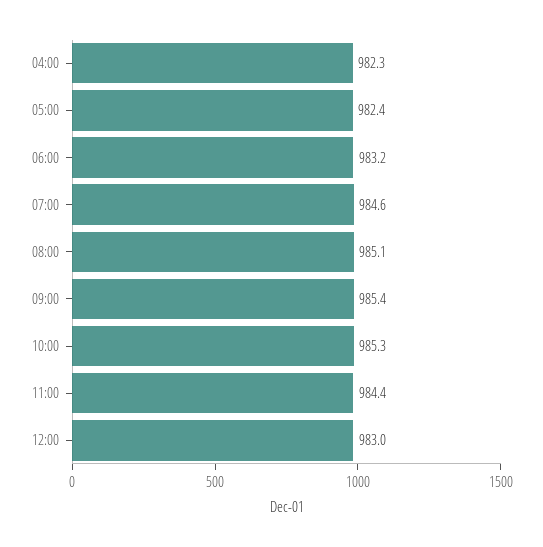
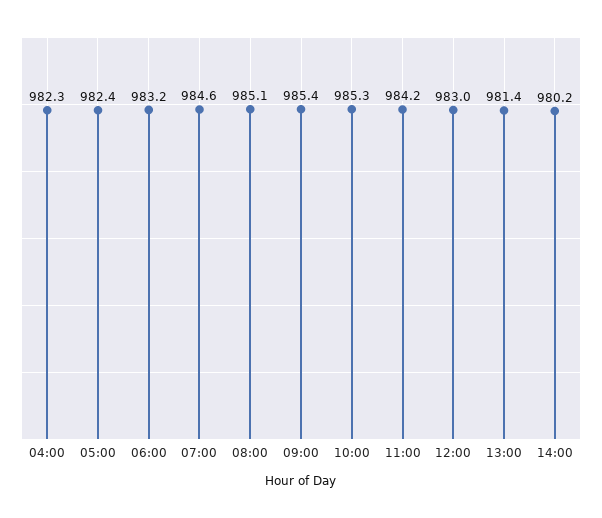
11:00: 984.4 -> 984.2
13:00: none -> 981.4
14:00: none -> 980.2

